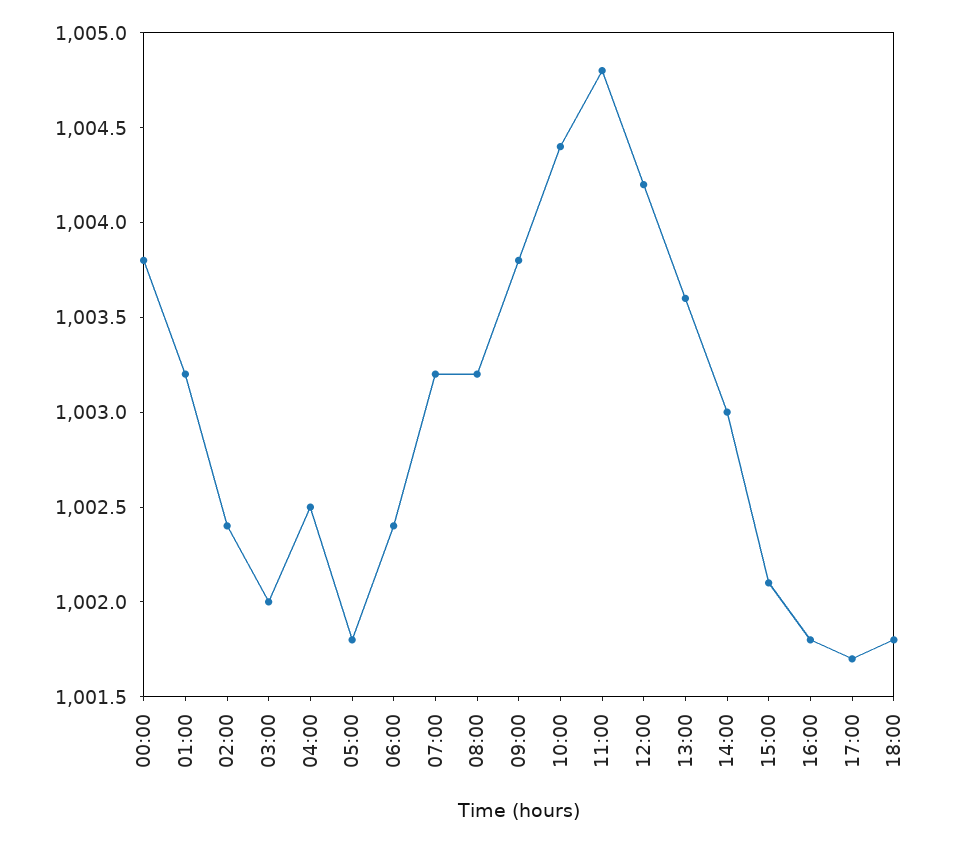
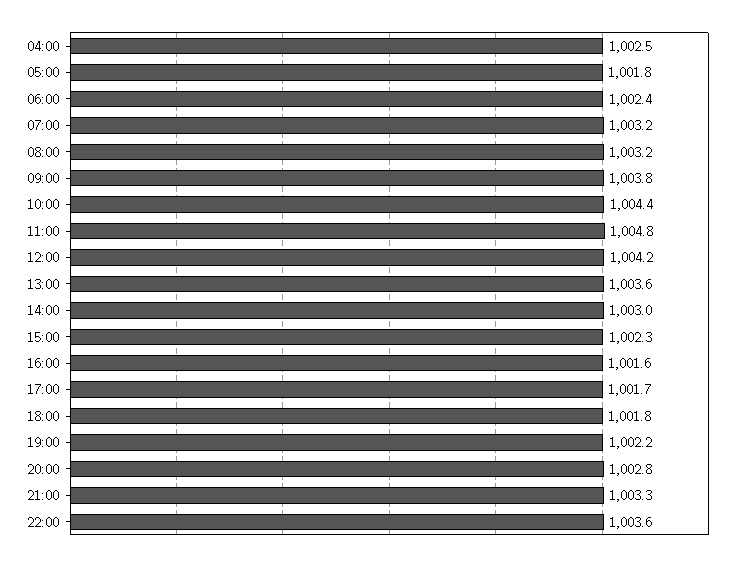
00:00: 1003.8 -> none
01:00: 1003.2 -> none
02:00: 1002.4 -> none
03:00: 1002 -> none
15:00: 1002.1 -> 1002.3
16:00: 1001.8 -> 1001.6
19:00: none -> 1002.2
20:00: none -> 1002.8
21:00: none -> 1003.3
22:00: none -> 1003.6

